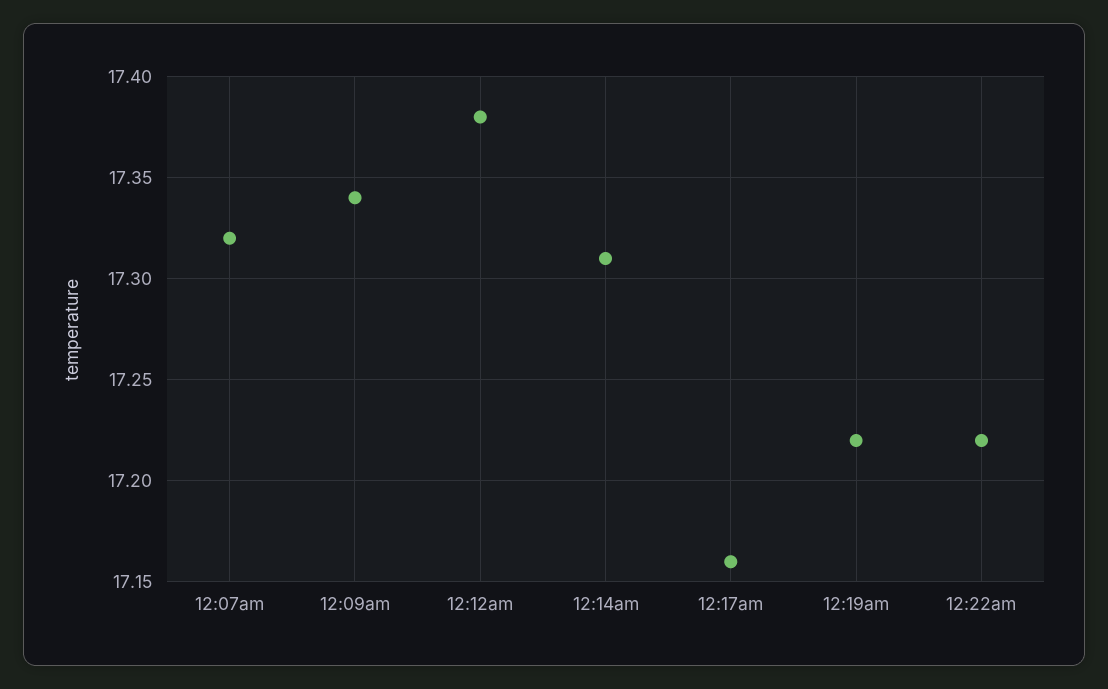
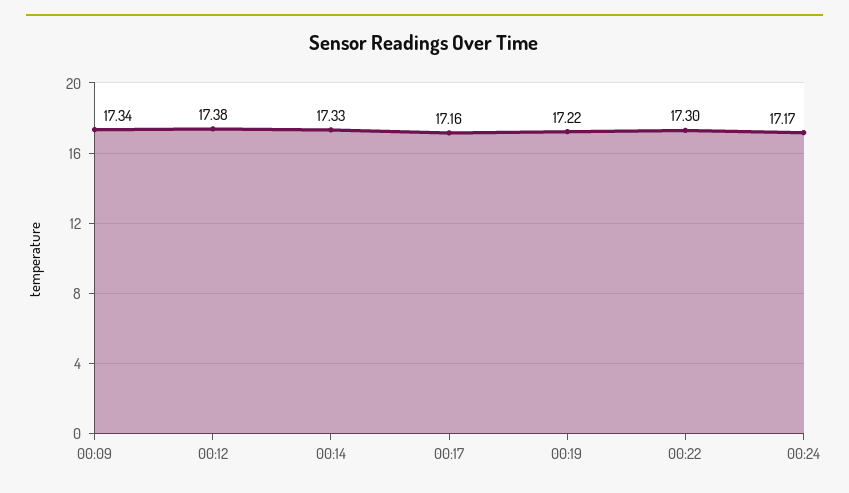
12:07am: 17.32 -> none
12:14am: 17.31 -> 17.33
12:22am: 17.22 -> 17.3
00:24: none -> 17.17

